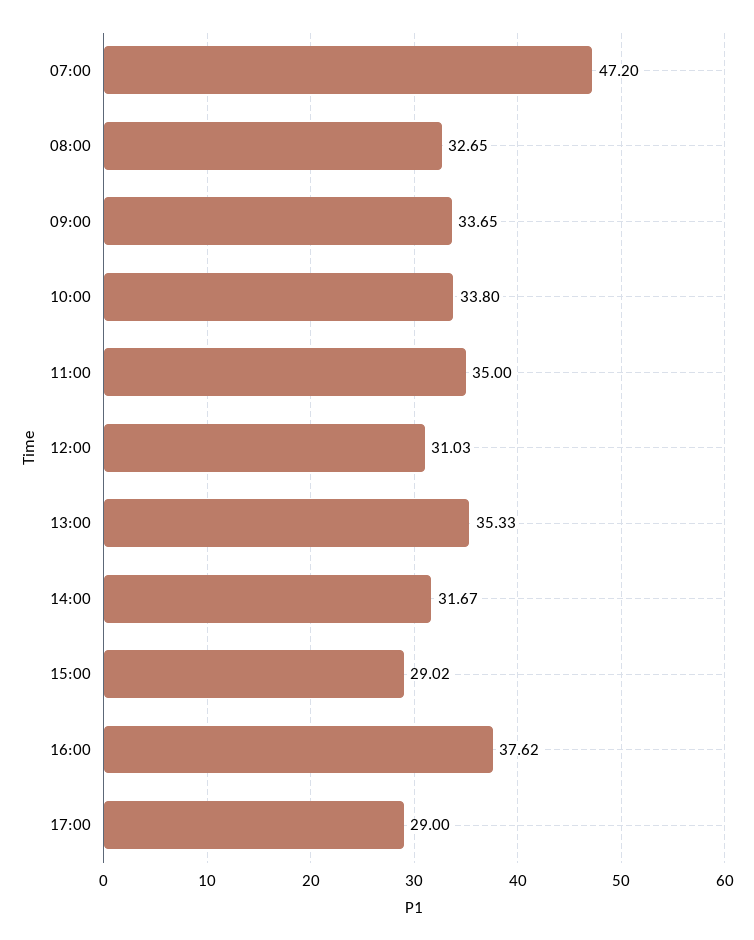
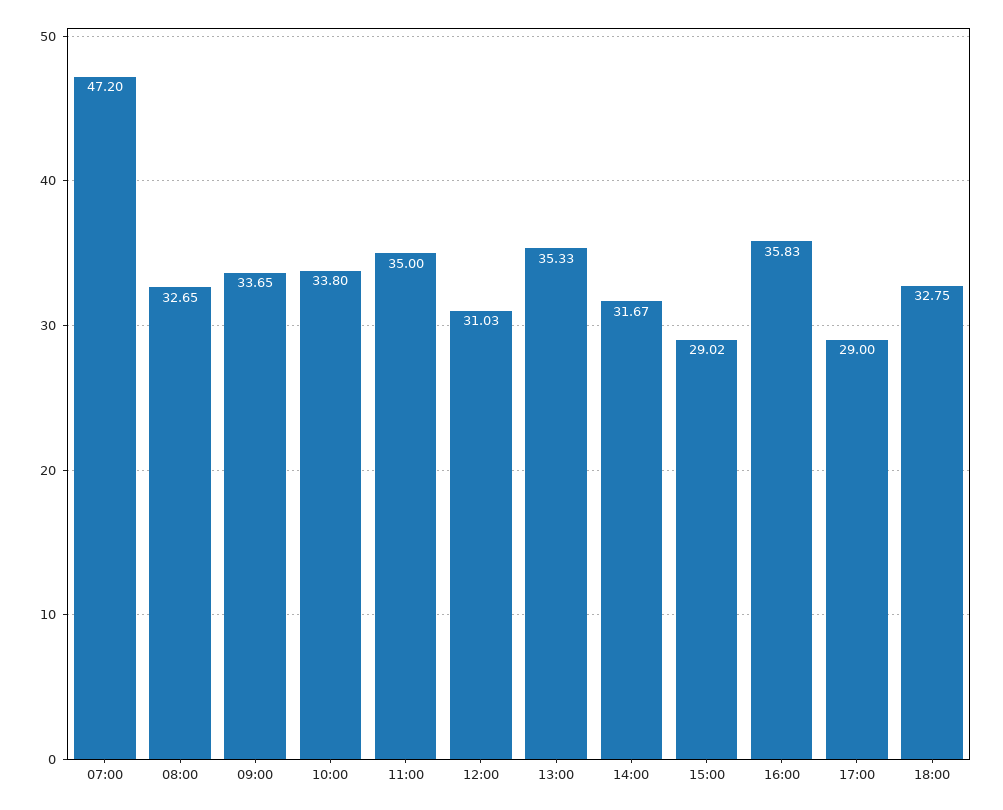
16:00: 37.62 -> 35.83
18:00: none -> 32.75

